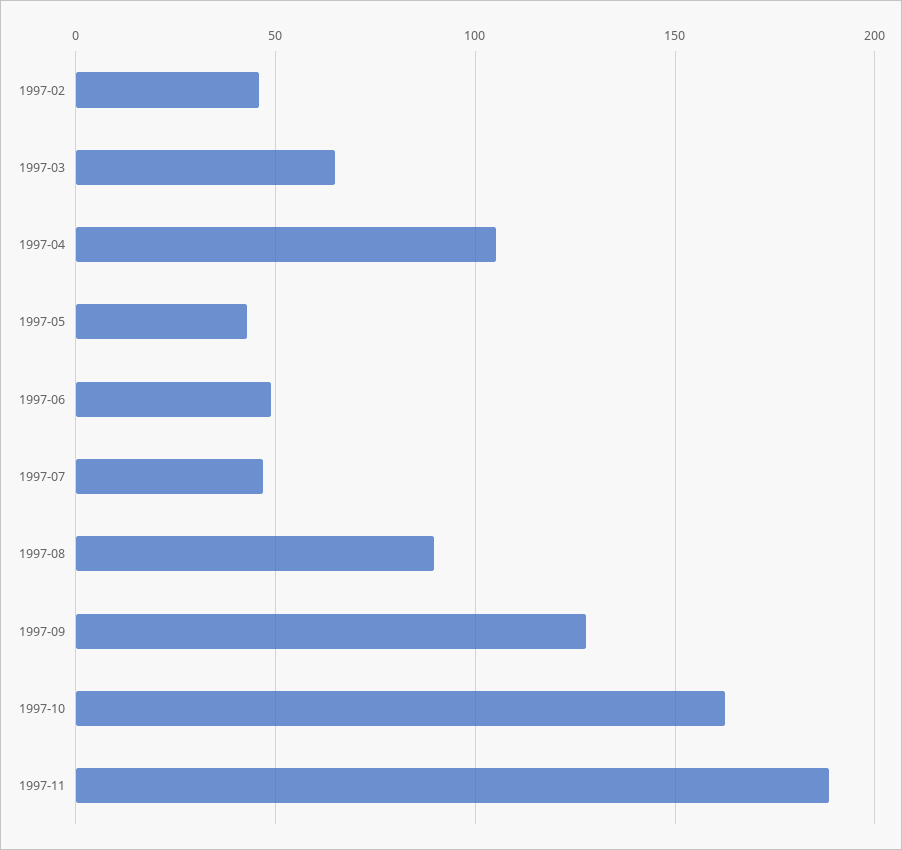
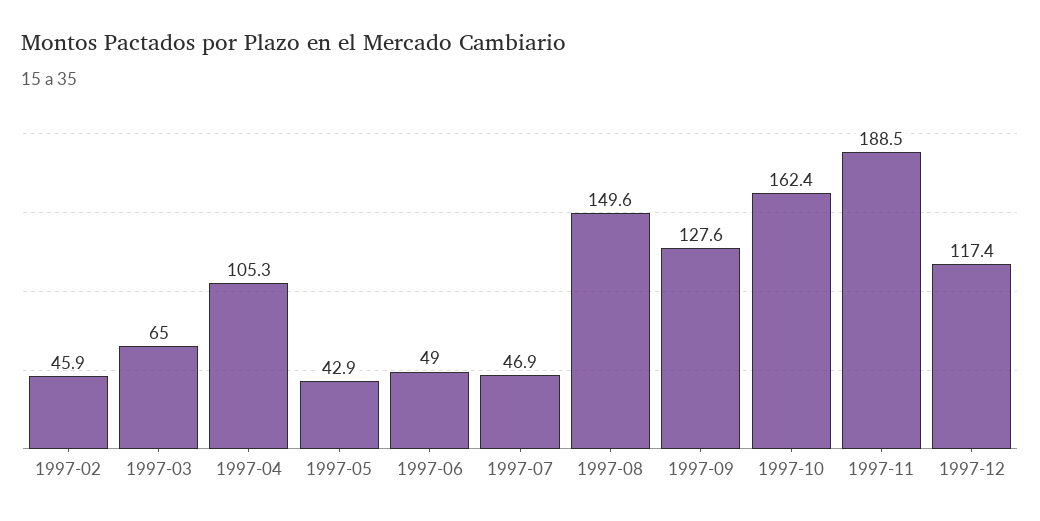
1997-08: 90 -> 149.6
1997-12: none -> 117.4

